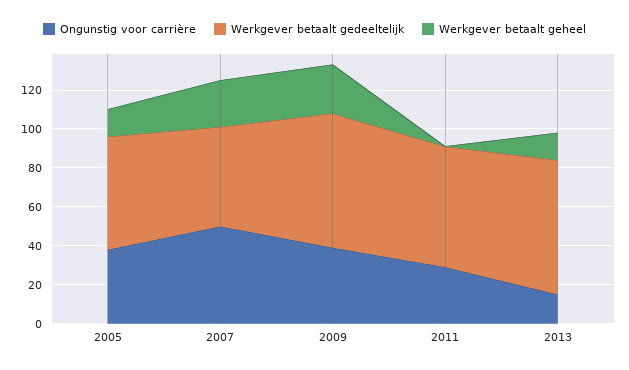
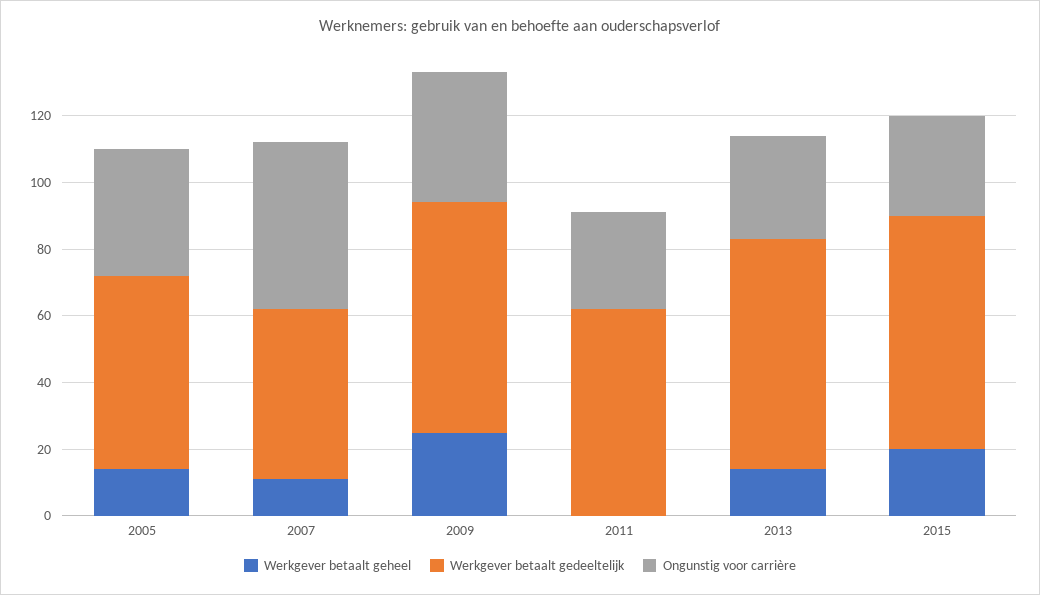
Werkgever betaalt geheel, 2007: 25 -> 10
Ongunstig voor carrière, 2013: 15 -> 30
Werkgever betaalt geheel, 2015: none -> 20
Werkgever betaalt gedeeltelijk, 2015: none -> 70
Ongunstig voor carrière, 2015: none -> 30

